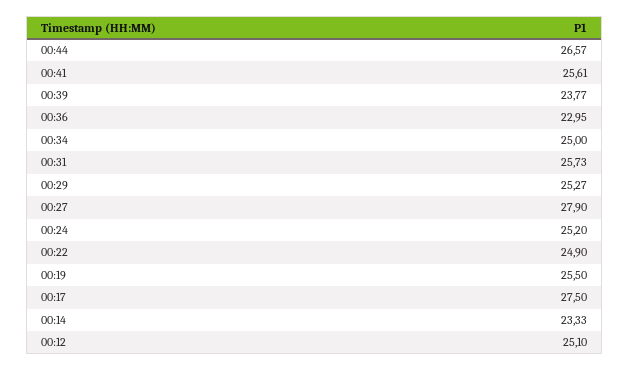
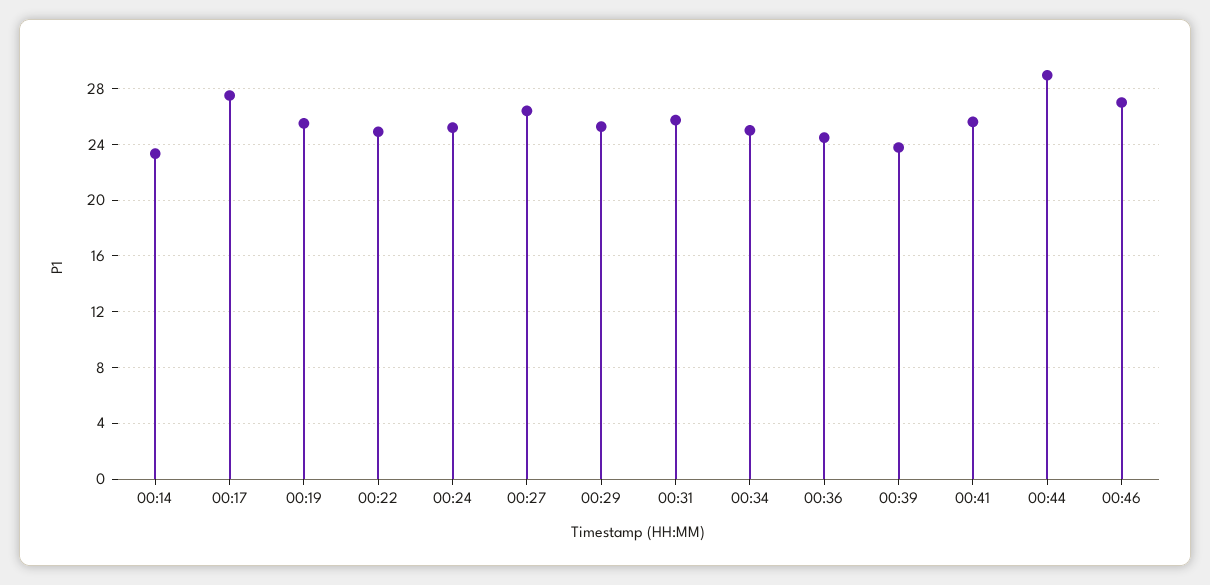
00:44: 26.57 -> 29
00:36: 22.95 -> 24.5
00:27: 27.9 -> 26.5
00:12: 25.1 -> none
00:46: none -> 27

